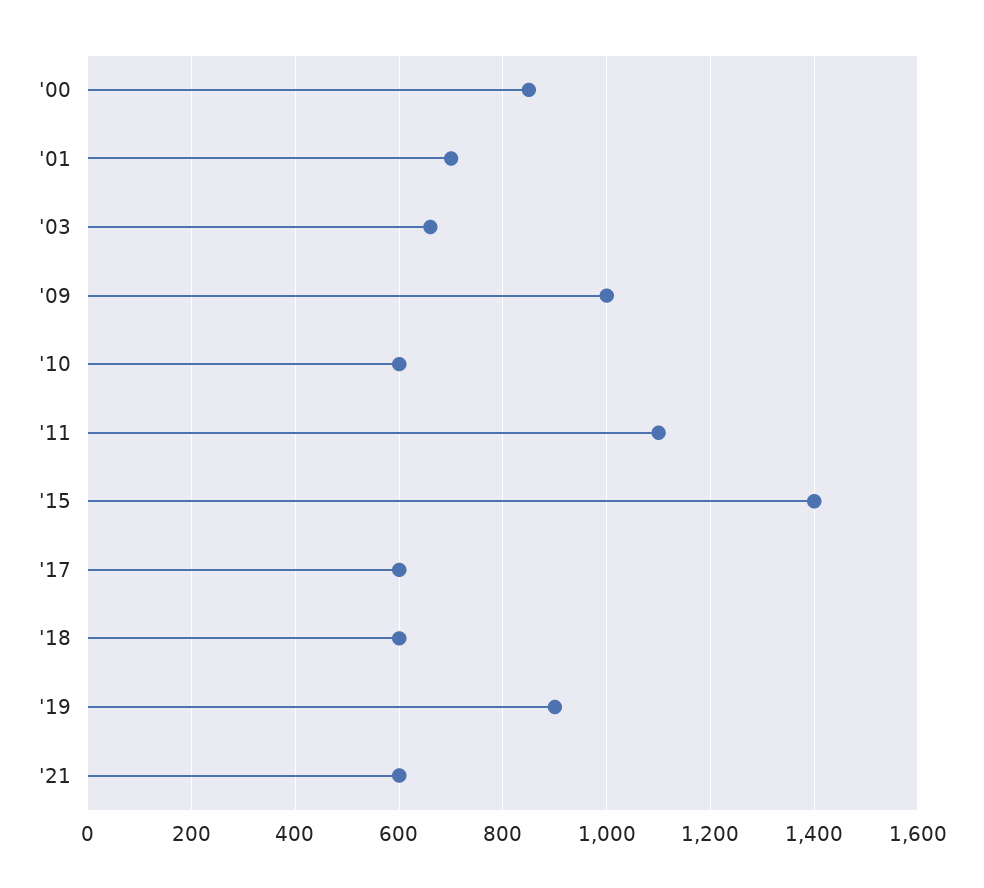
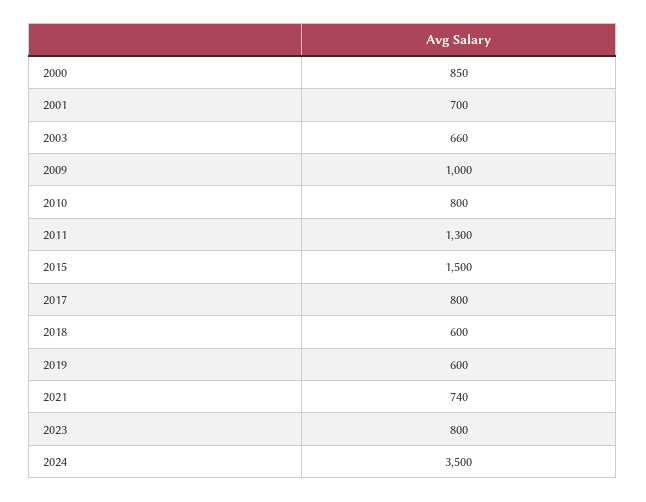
'10: 600 -> 800
'11: 1100 -> 1300
'15: 1400 -> 1500
'17: 600 -> 800
'19: 900 -> 600
'21: 600 -> 740
2023: none -> 800
2024: none -> 3500

